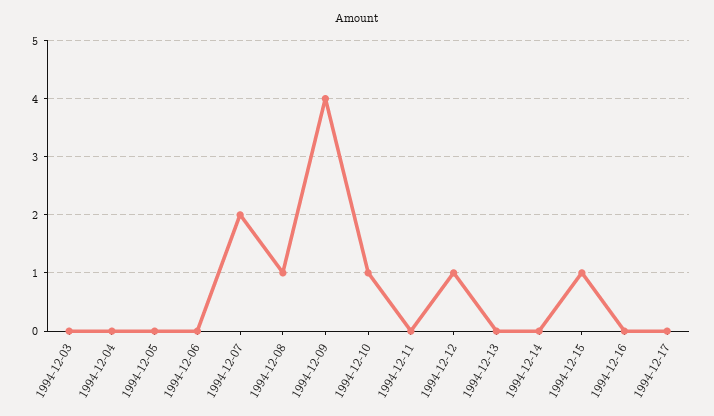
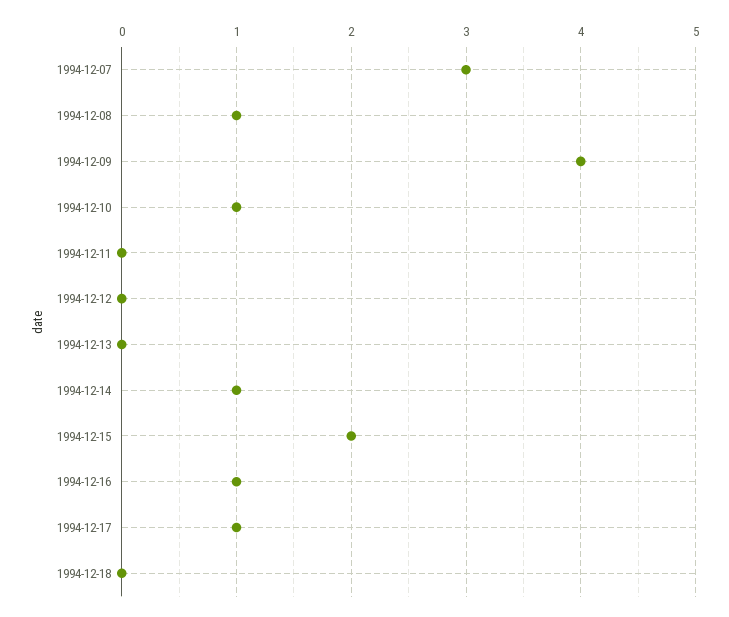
1994-12-03: 0 -> none
1994-12-04: 0 -> none
1994-12-05: 0 -> none
1994-12-06: 0 -> none
1994-12-07: 2 -> 3
1994-12-12: 1 -> 0
1994-12-14: 0 -> 1
1994-12-15: 1 -> 2
1994-12-16: 0 -> 1
1994-12-17: 0 -> 1
1994-12-18: none -> 0

